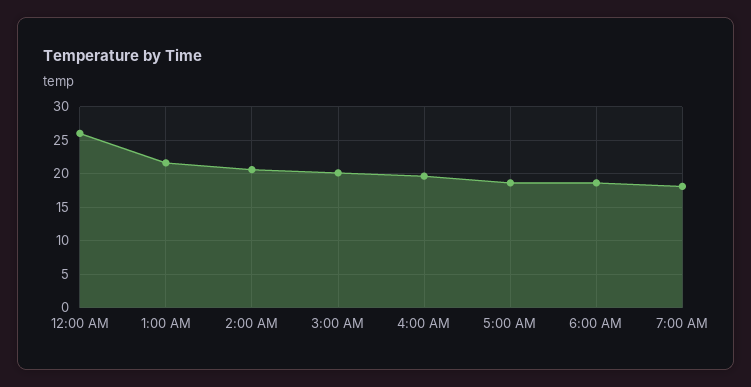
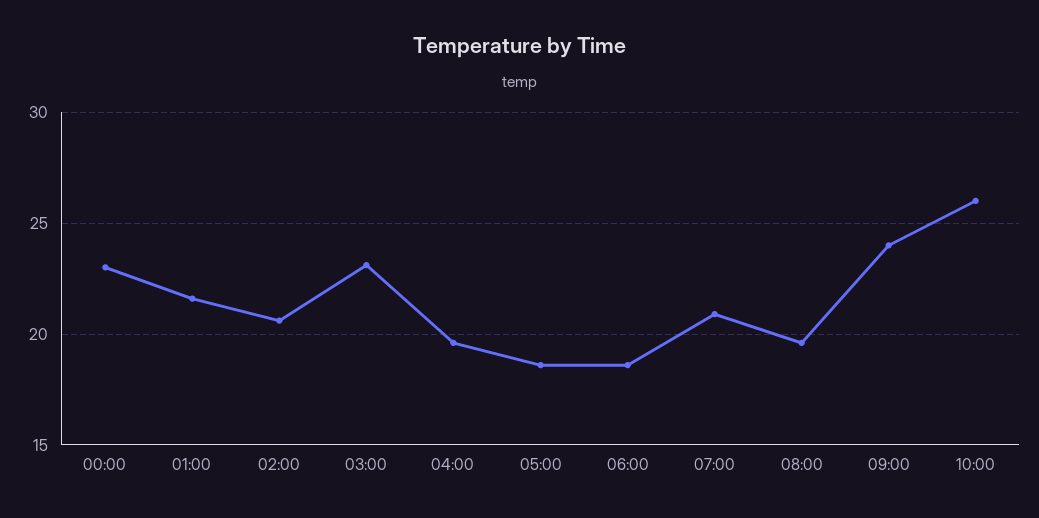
12:00 AM: 26 -> 23
3:00 AM: 20 -> 23
7:00 AM: 18 -> 21
08:00: none -> 19.5
09:00: none -> 24
10:00: none -> 26

